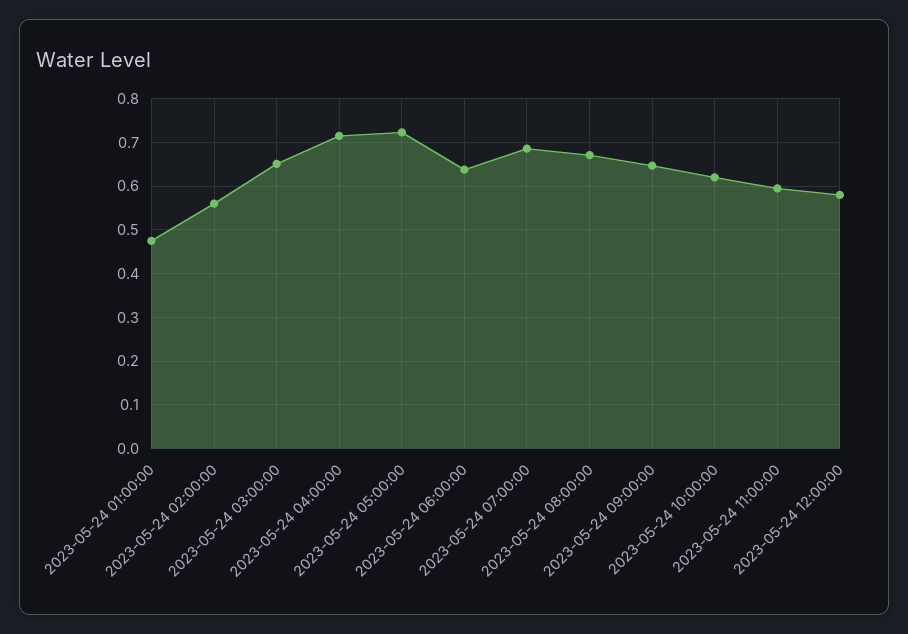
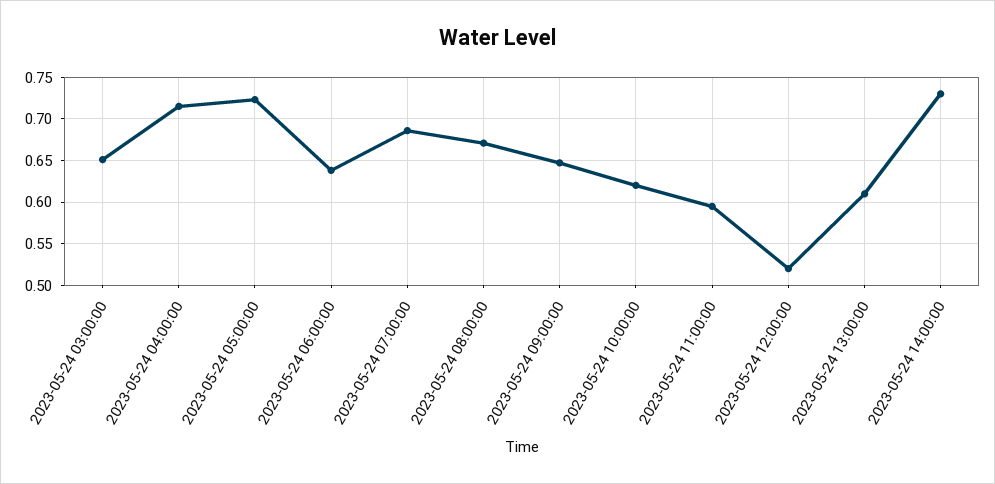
2023-05-24 01:00:00: 0.48 -> none
2023-05-24 02:00:00: 0.56 -> none
2023-05-24 12:00:00: 0.58 -> 0.52
2023-05-24 13:00:00: none -> 0.61
2023-05-24 14:00:00: none -> 0.73

